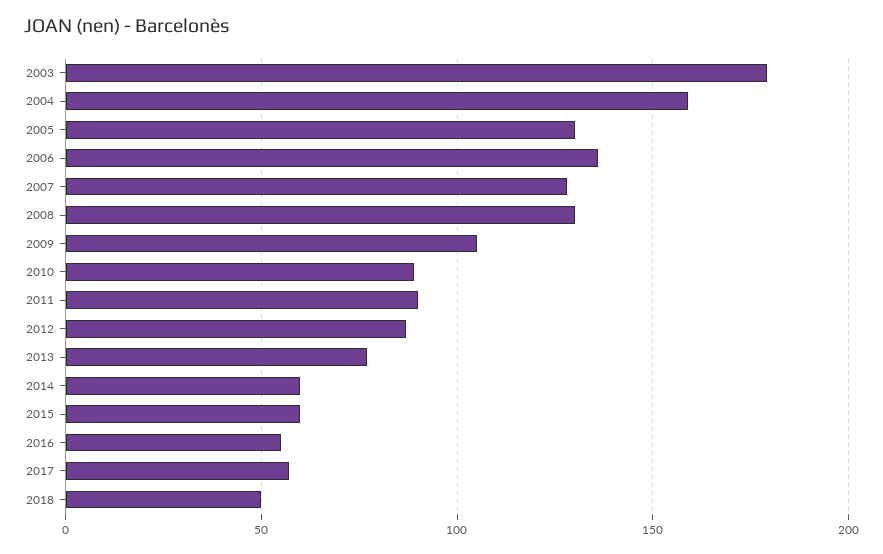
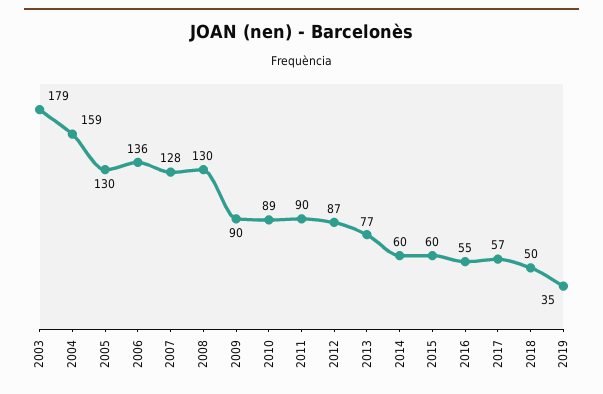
2009: 105 -> 90
2019: none -> 35

